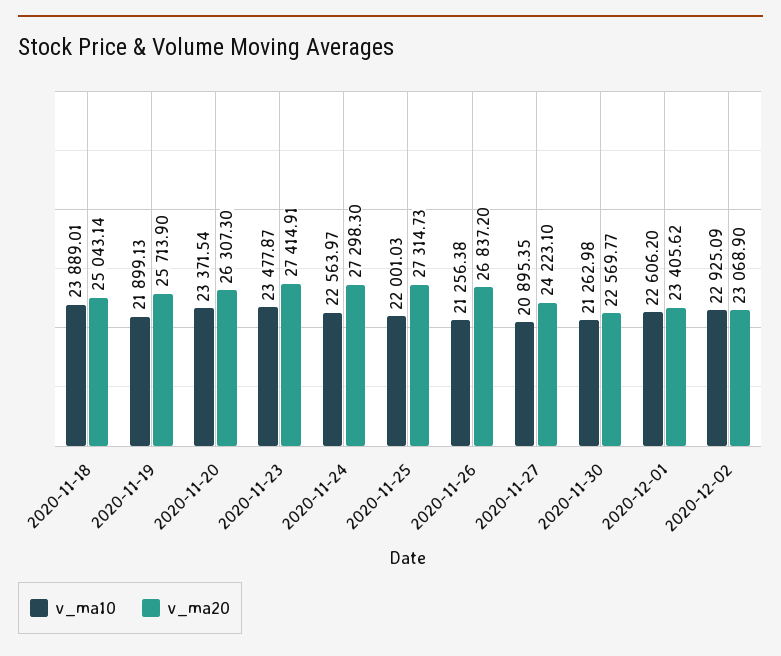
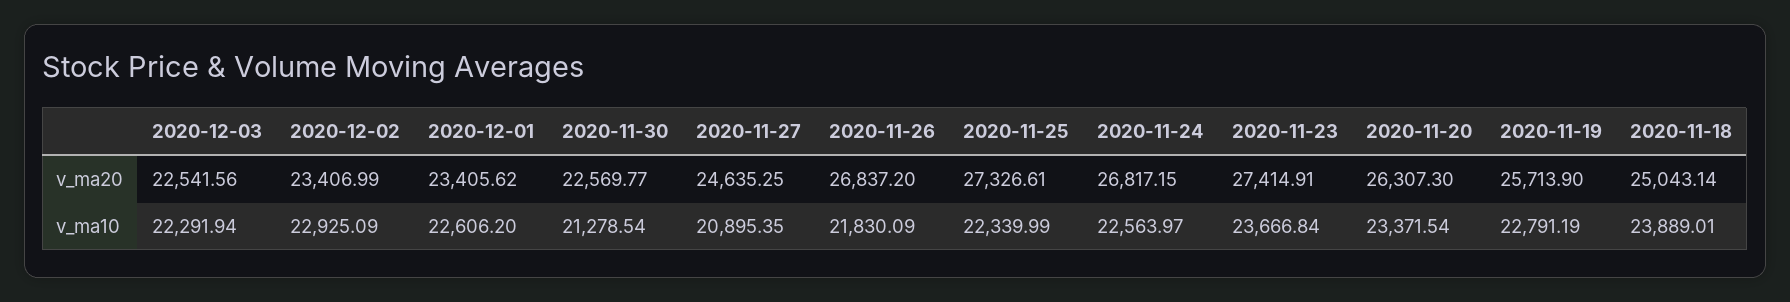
v_ma10, 2020-11-19: 21899.13 -> 22791.19
v_ma10, 2020-11-23: 23477.87 -> 23666.84
v_ma20, 2020-11-24: 27298.3 -> 26817.15
v_ma10, 2020-11-25: 22001.03 -> 22339.99
v_ma20, 2020-11-25: 27314.73 -> 27326.61
v_ma10, 2020-11-26: 21256.38 -> 21830.09
v_ma20, 2020-11-27: 24223.1 -> 24635.25
v_ma10, 2020-11-30: 21262.98 -> 21278.54
v_ma20, 2020-12-02: 23068.9 -> 23406.99
v_ma20, 2020-12-03: none -> 22541.56
v_ma10, 2020-12-03: none -> 22291.94

